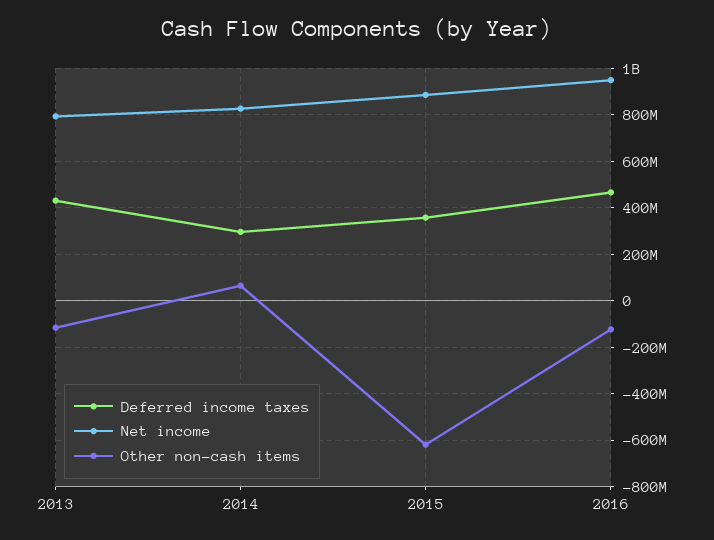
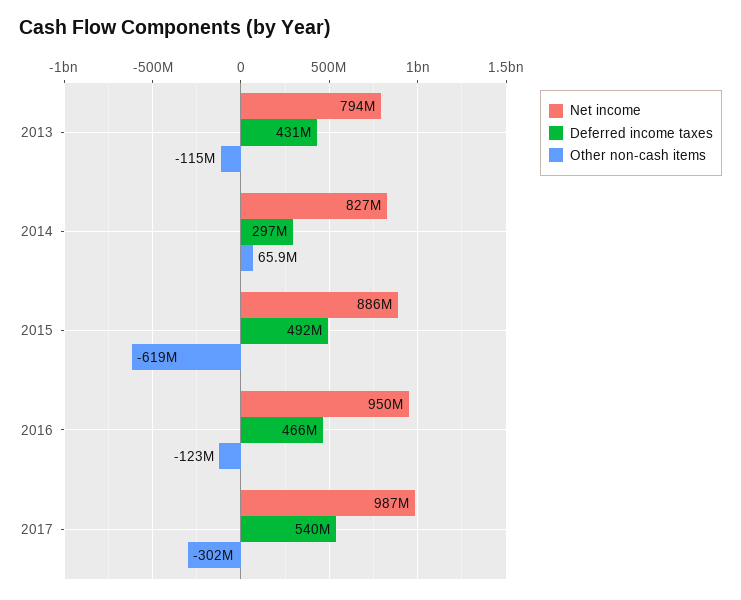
Deferred income taxes, 2015: 350000000 -> 492000000
Net income, 2017: none -> 987000000
Deferred income taxes, 2017: none -> 540000000
Other non-cash items, 2017: none -> -302000000

